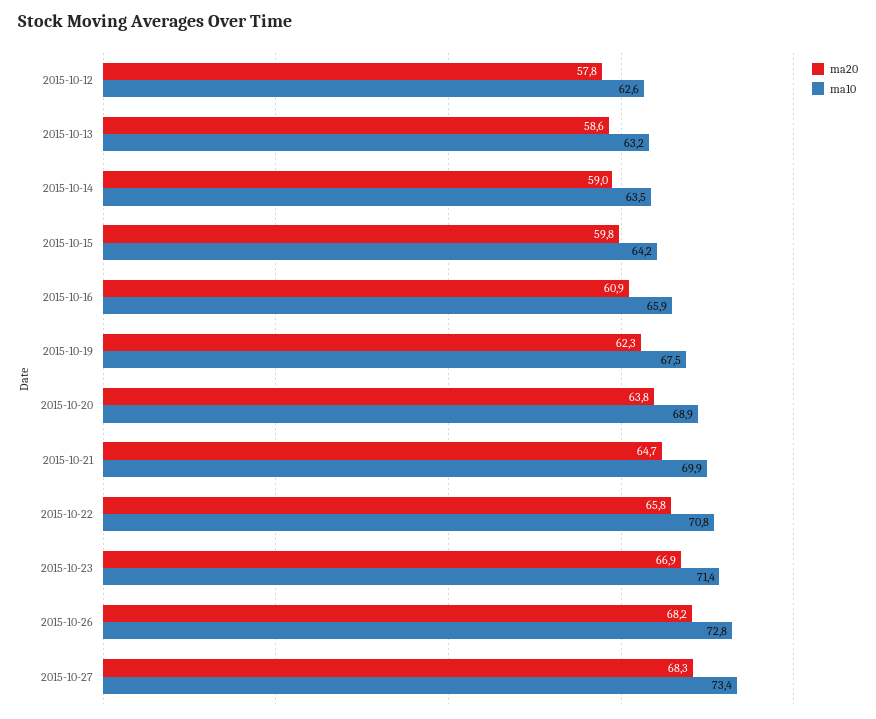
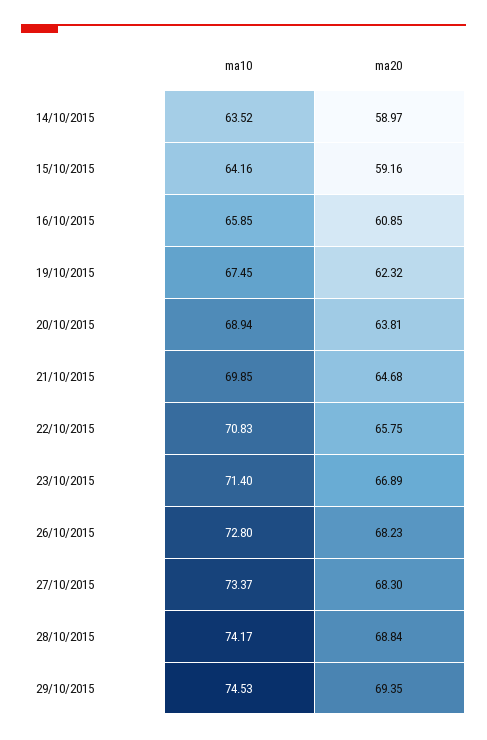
ma20, 2015-10-12: 57.8 -> none
ma10, 2015-10-12: 62.6 -> none
ma20, 2015-10-13: 58.6 -> none
ma10, 2015-10-13: 63.2 -> none
ma20, 2015-10-15: 59.8 -> 59.16
ma10, 28/10/2015: none -> 74.17
ma20, 28/10/2015: none -> 68.84
ma10, 29/10/2015: none -> 74.53
ma20, 29/10/2015: none -> 69.35

